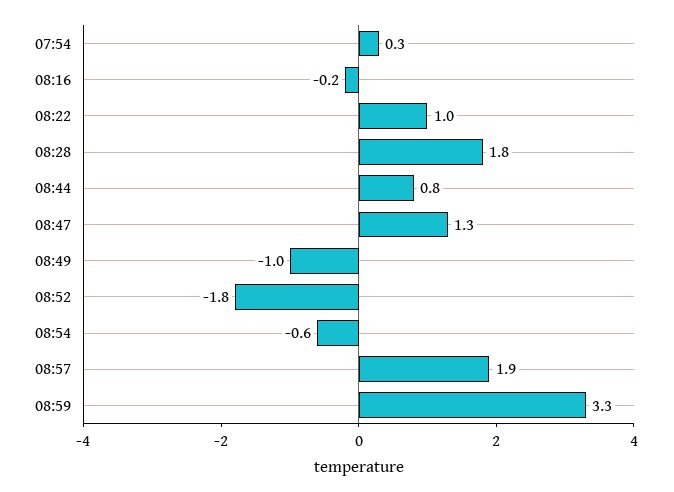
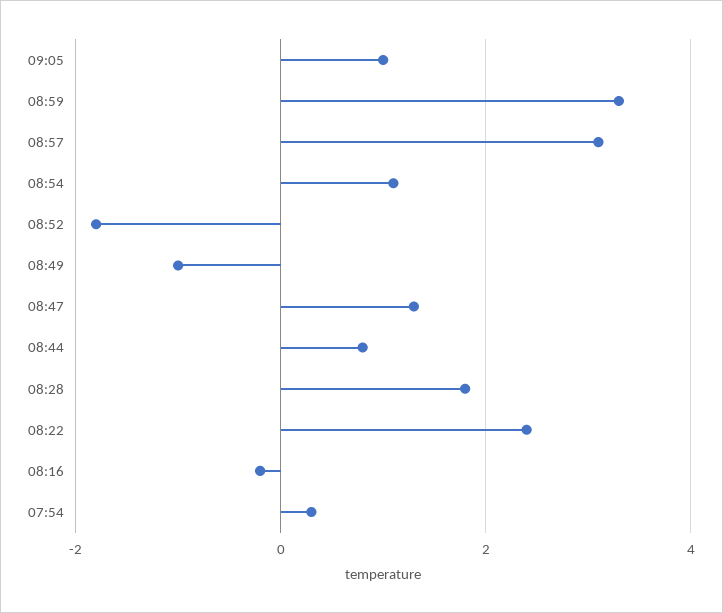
08:22: 1 -> 2.5
08:54: -0.6 -> 1
08:57: 1.9 -> 3
09:05: none -> 1

